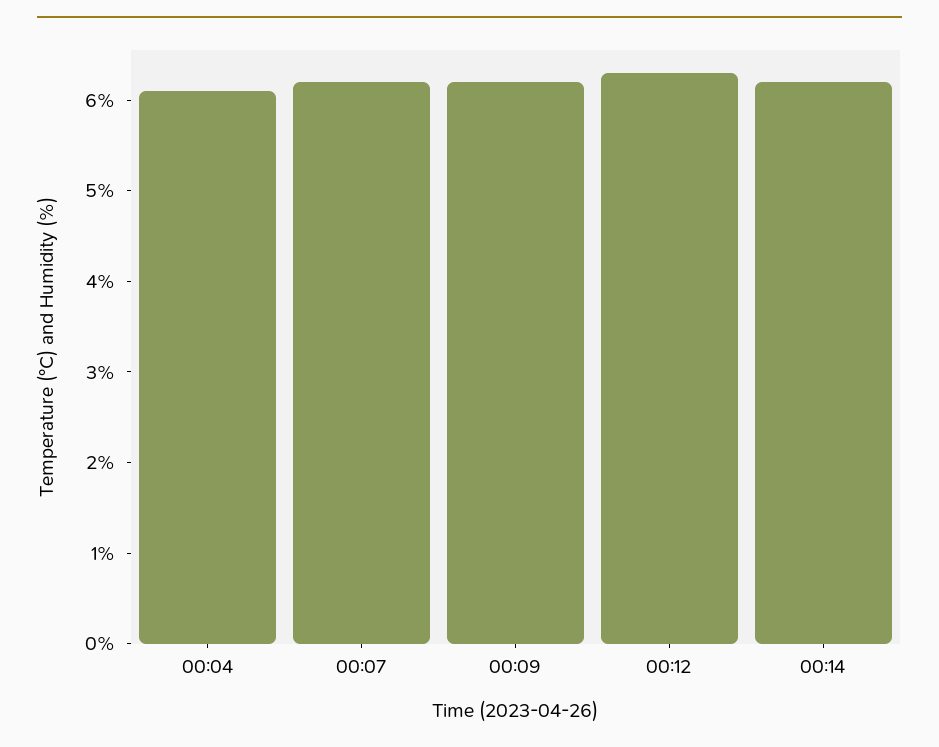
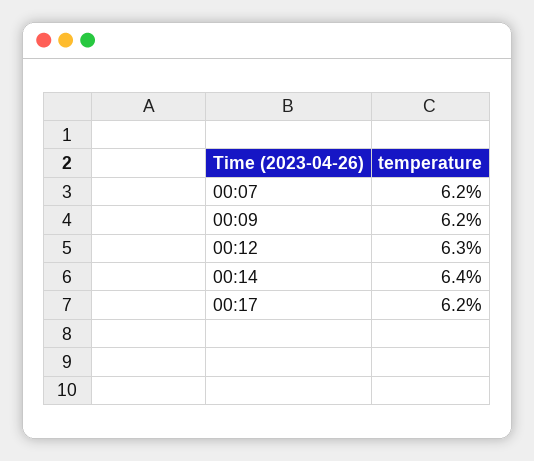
00:04: 6.1 -> none
00:14: 6.2 -> 6.4
00:17: none -> 6.2

